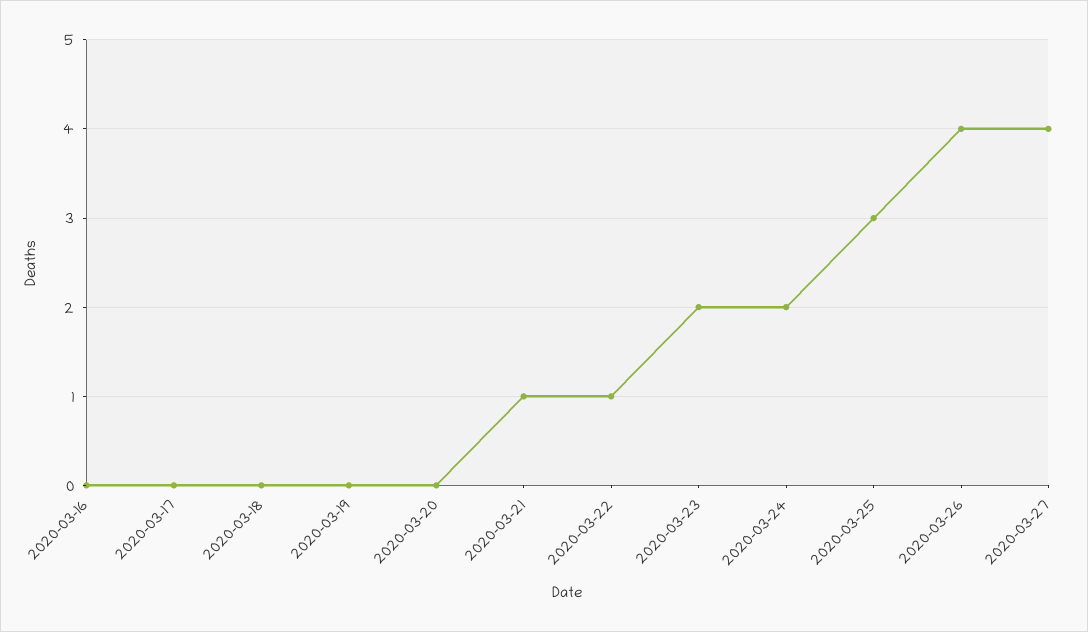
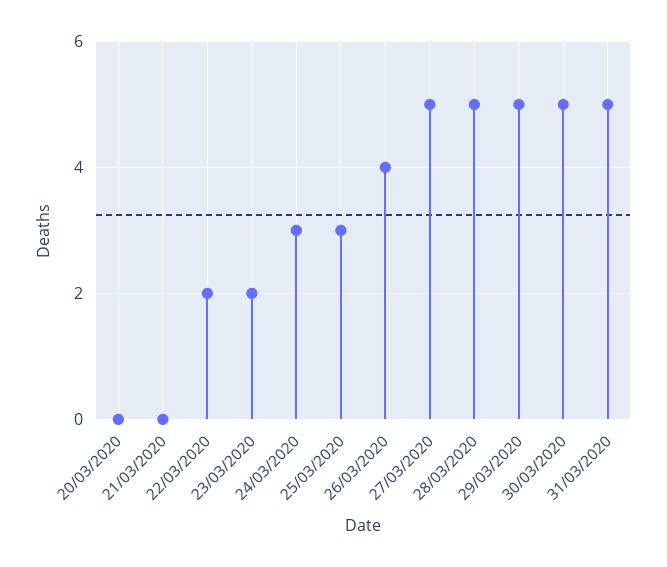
2020-03-16: 0 -> none
2020-03-17: 0 -> none
2020-03-18: 0 -> none
2020-03-19: 0 -> none
2020-03-21: 1 -> 0
2020-03-22: 1 -> 2
2020-03-24: 2 -> 3
2020-03-27: 4 -> 5
28/03/2020: none -> 5
29/03/2020: none -> 5
30/03/2020: none -> 5
31/03/2020: none -> 5

